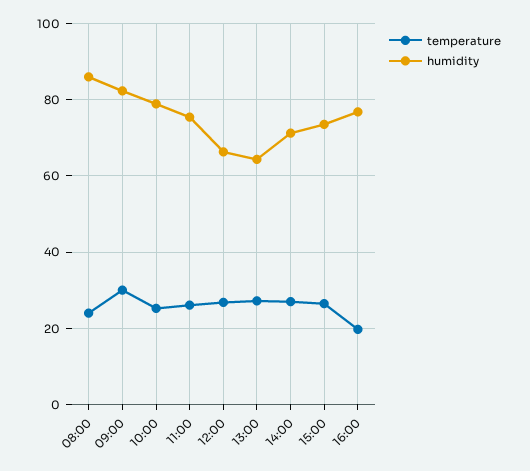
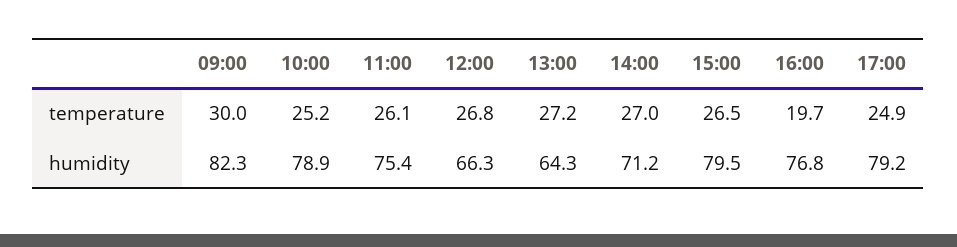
temperature, 08:00: 24 -> none
humidity, 08:00: 86 -> none
humidity, 15:00: 74 -> 79.5
temperature, 17:00: none -> 24.9
humidity, 17:00: none -> 79.2

